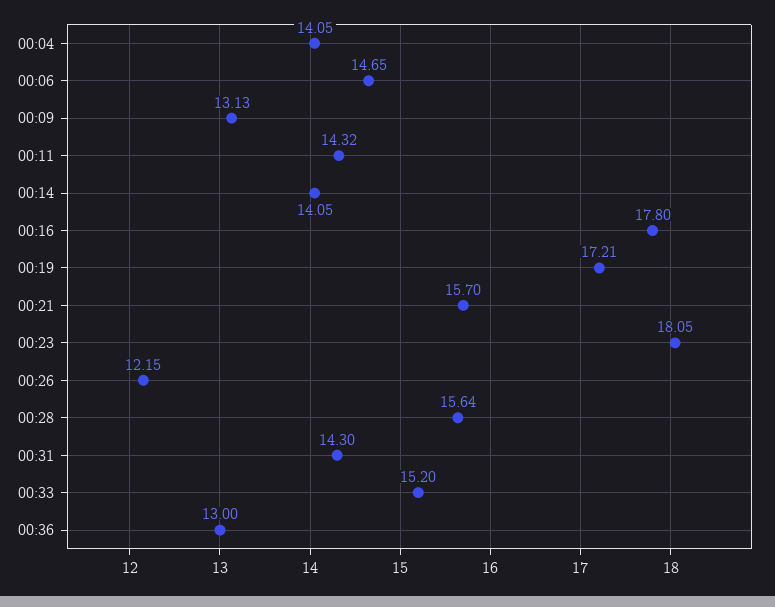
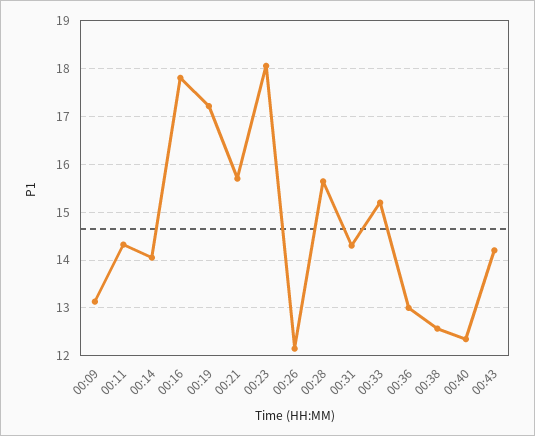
00:04: 14.05 -> none
00:06: 14.65 -> none
00:38: none -> 12.6
00:40: none -> 12.4
00:43: none -> 14.2

